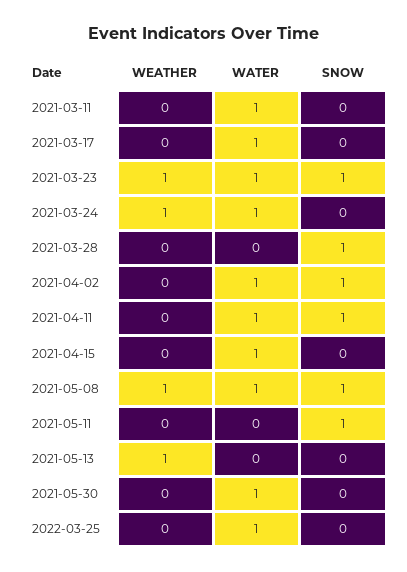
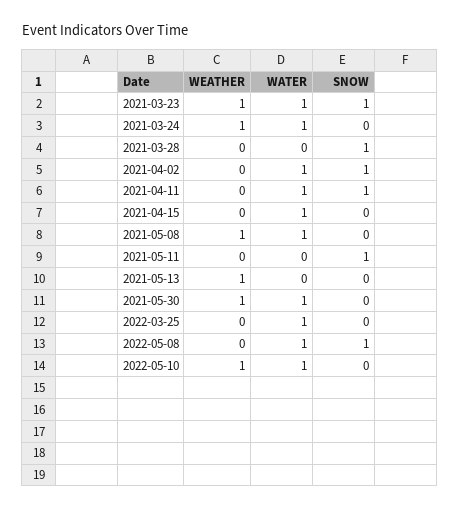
WEATHER, 2021-03-11: 0 -> none
WATER, 2021-03-11: 1 -> none
SNOW, 2021-03-11: 0 -> none
WEATHER, 2021-03-17: 0 -> none
WATER, 2021-03-17: 1 -> none
SNOW, 2021-03-17: 0 -> none
SNOW, 2021-05-08: 1 -> 0
WEATHER, 2021-05-30: 0 -> 1
WEATHER, 2022-05-08: none -> 0
WATER, 2022-05-08: none -> 1
SNOW, 2022-05-08: none -> 1
WEATHER, 2022-05-10: none -> 1
WATER, 2022-05-10: none -> 1
SNOW, 2022-05-10: none -> 0

